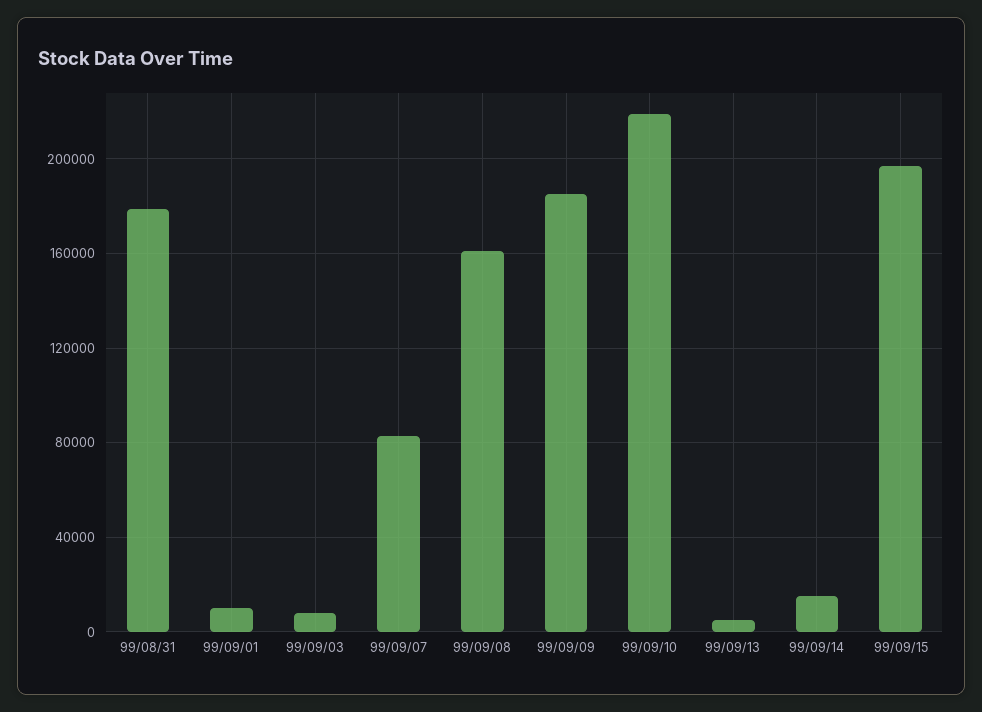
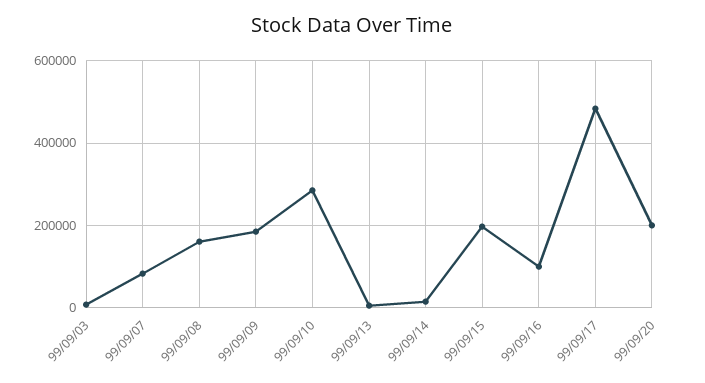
99/08/31: 180000 -> none
99/09/01: 10000 -> none
99/09/10: 220000 -> 280000
99/09/16: none -> 100000
99/09/17: none -> 480000
99/09/20: none -> 200000

